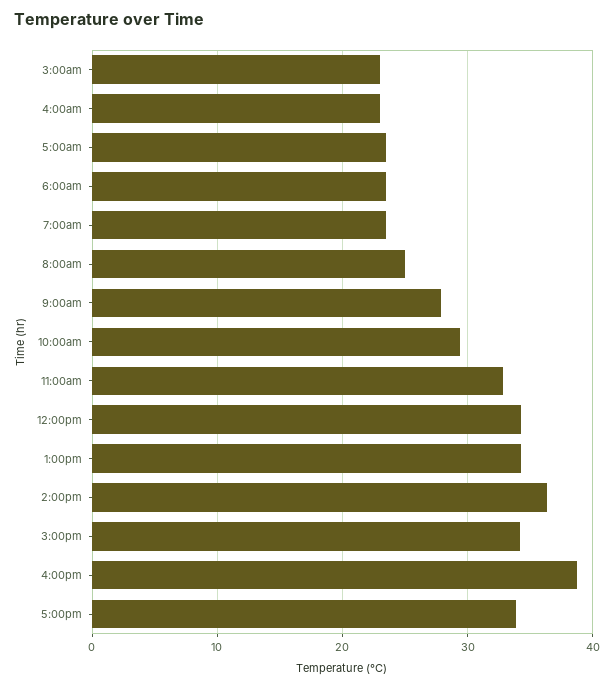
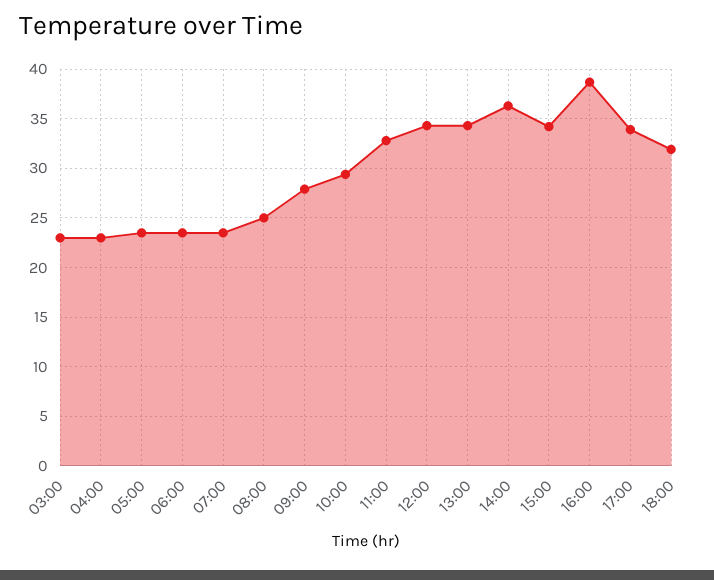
18:00: none -> 32

